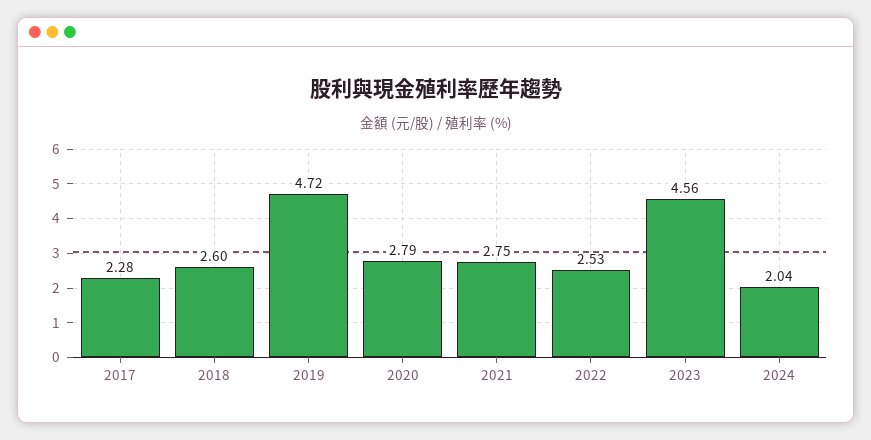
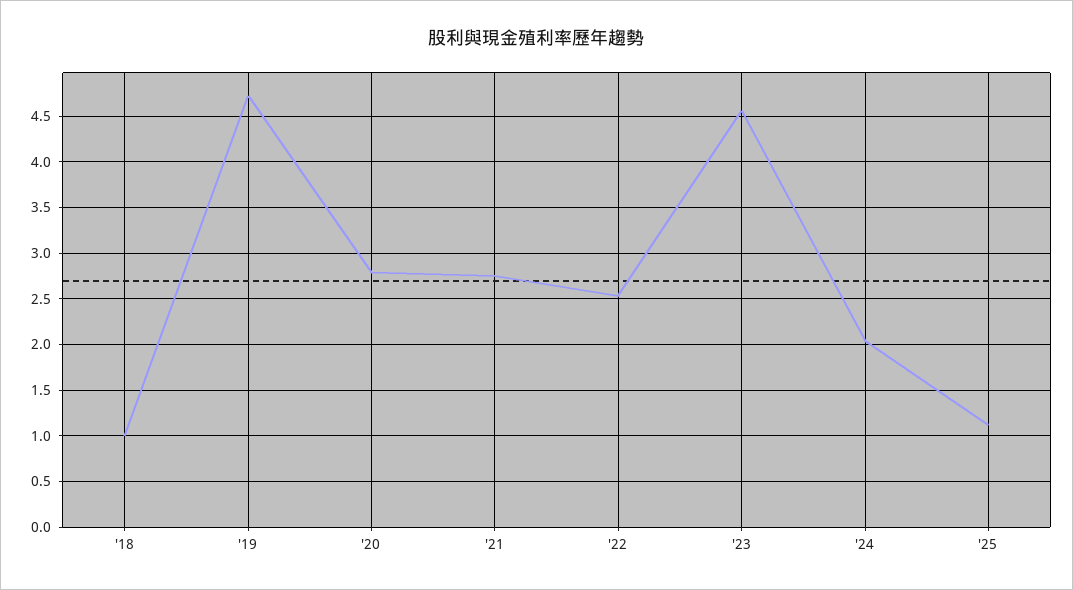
2017: 2.28 -> none
2018: 2.6 -> 1
'25: none -> 1.1

